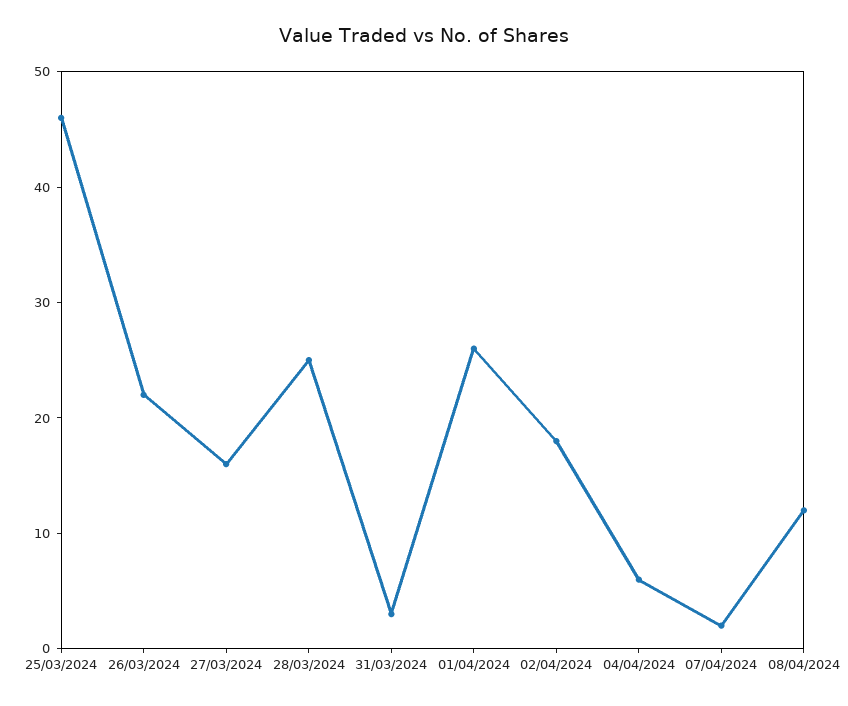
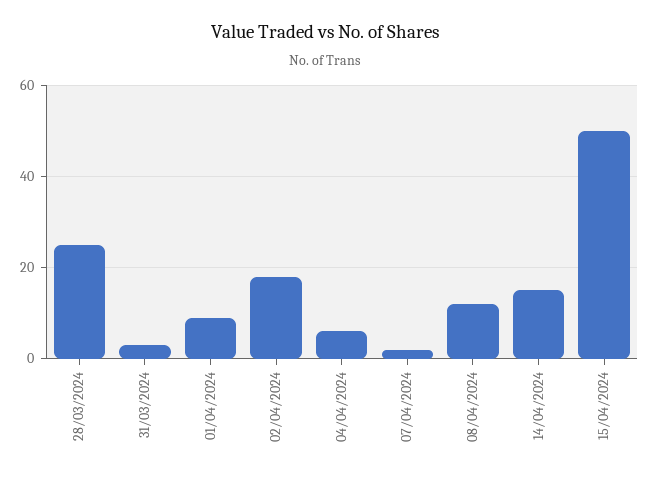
25/03/2024: 46 -> none
26/03/2024: 22 -> none
27/03/2024: 16 -> none
01/04/2024: 26 -> 10
14/04/2024: none -> 15
15/04/2024: none -> 50

